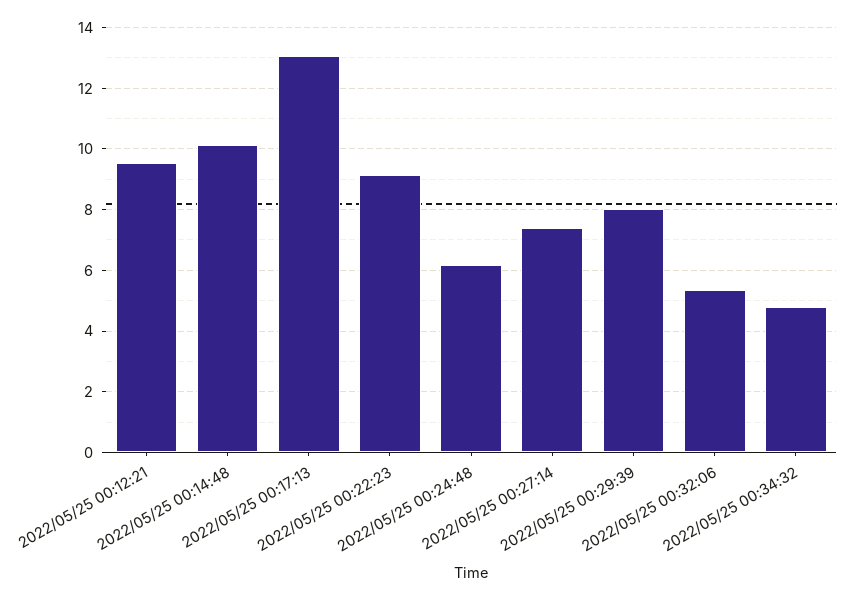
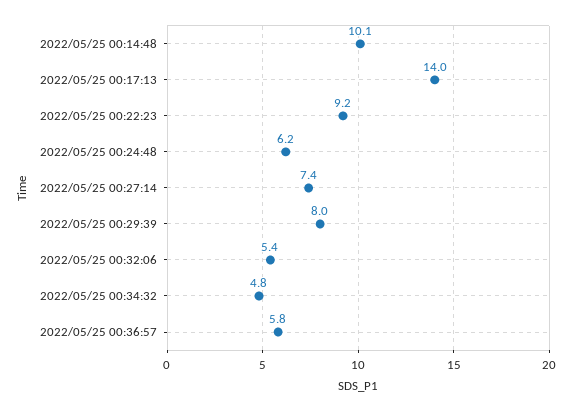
2022/05/25 00:12:21: 9.6 -> none
2022/05/25 00:17:13: 13 -> 14
2022/05/25 00:36:57: none -> 5.8

